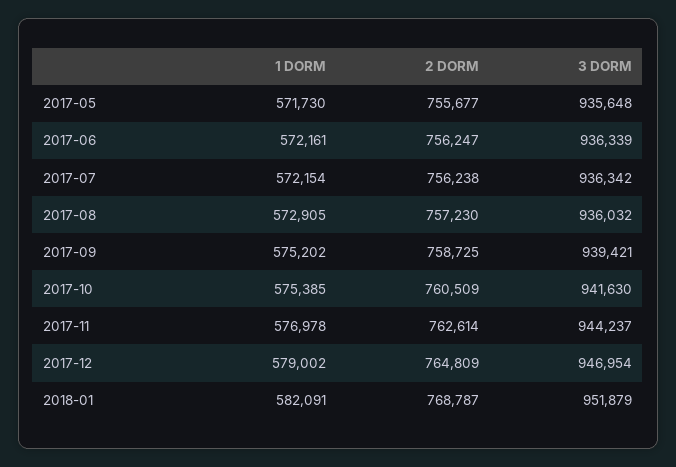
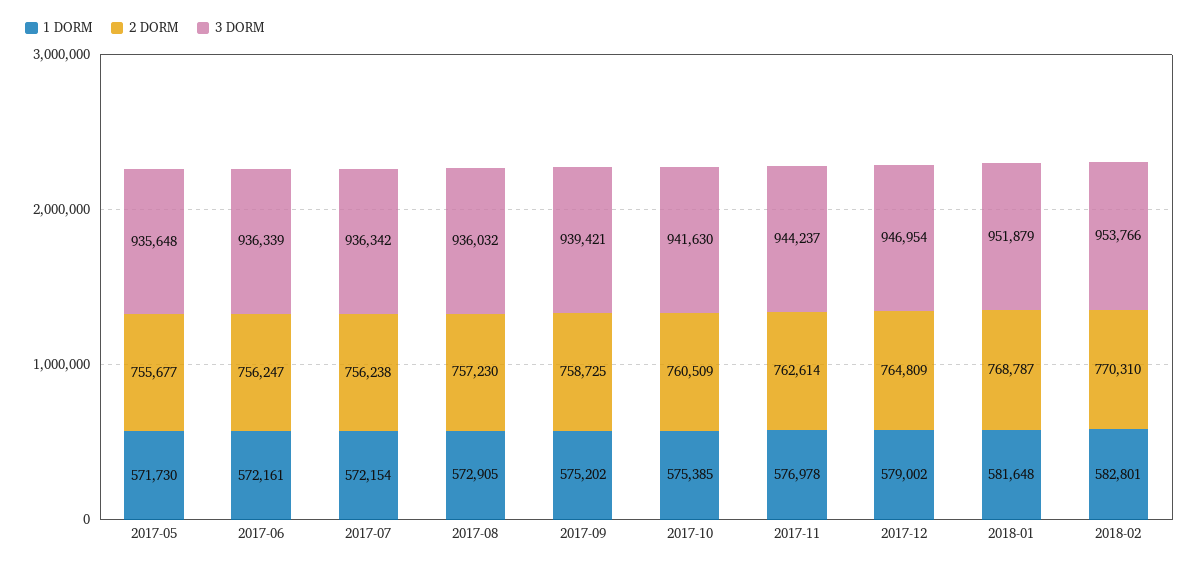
1 DORM, 2018-01: 582091 -> 581648
1 DORM, 2018-02: none -> 582801
2 DORM, 2018-02: none -> 770310
3 DORM, 2018-02: none -> 953766

